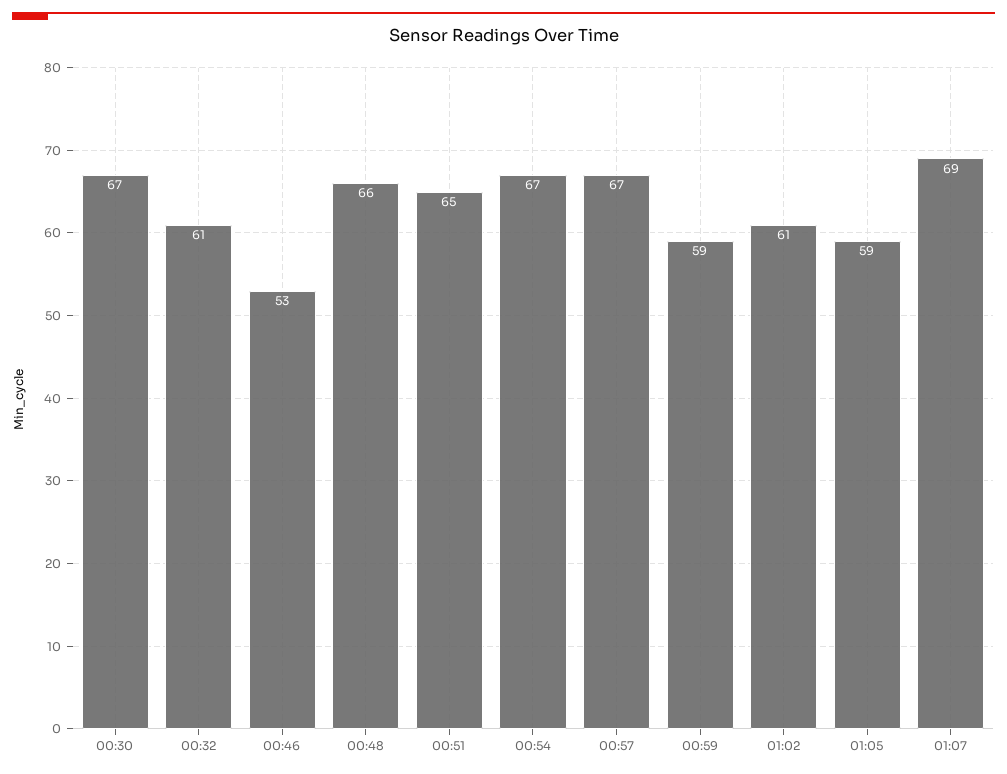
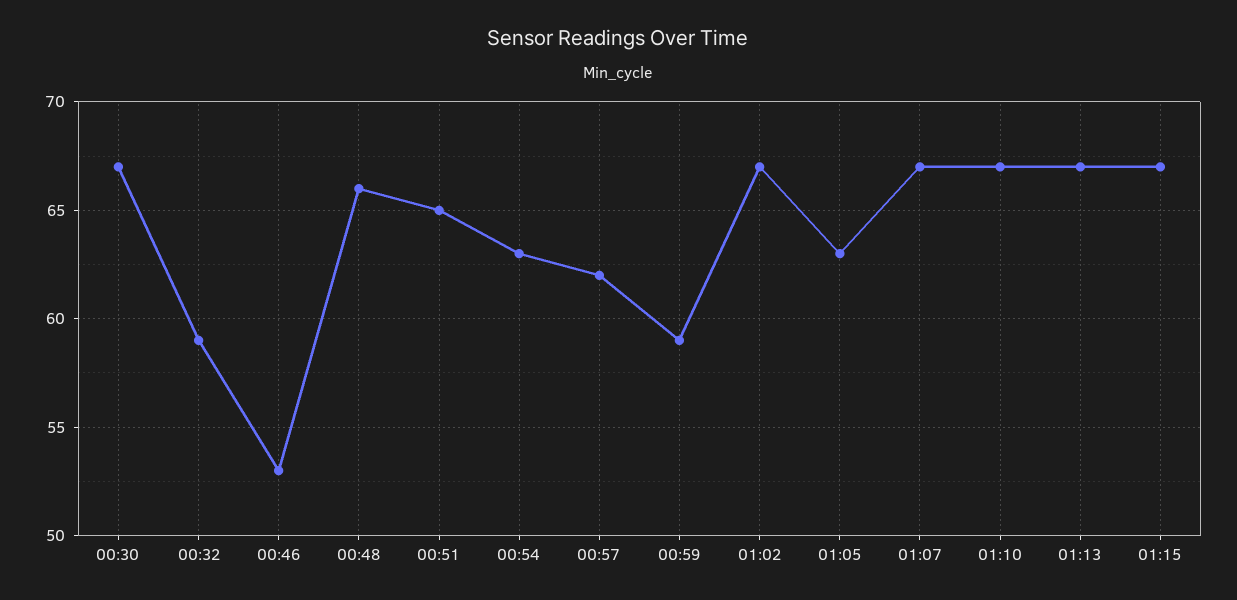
00:32: 61 -> 59
00:54: 67 -> 63
00:57: 67 -> 62
01:02: 61 -> 67
01:05: 59 -> 63
01:07: 69 -> 67
01:10: none -> 67
01:13: none -> 67
01:15: none -> 67

